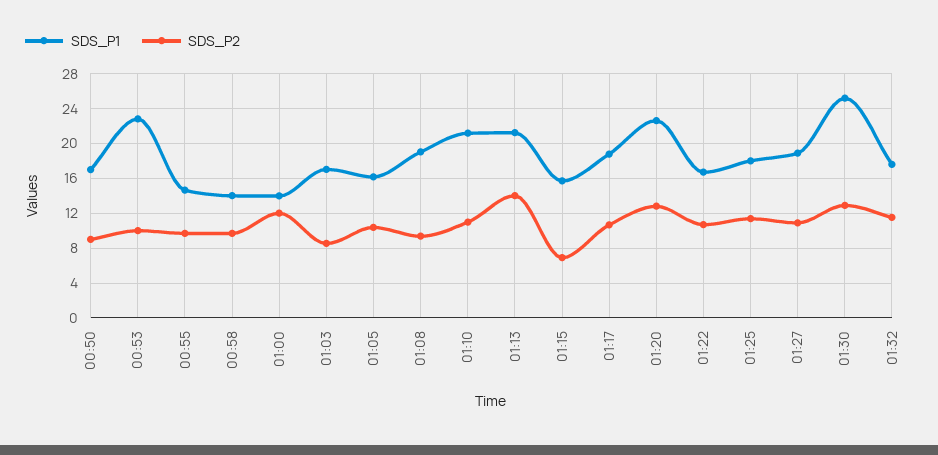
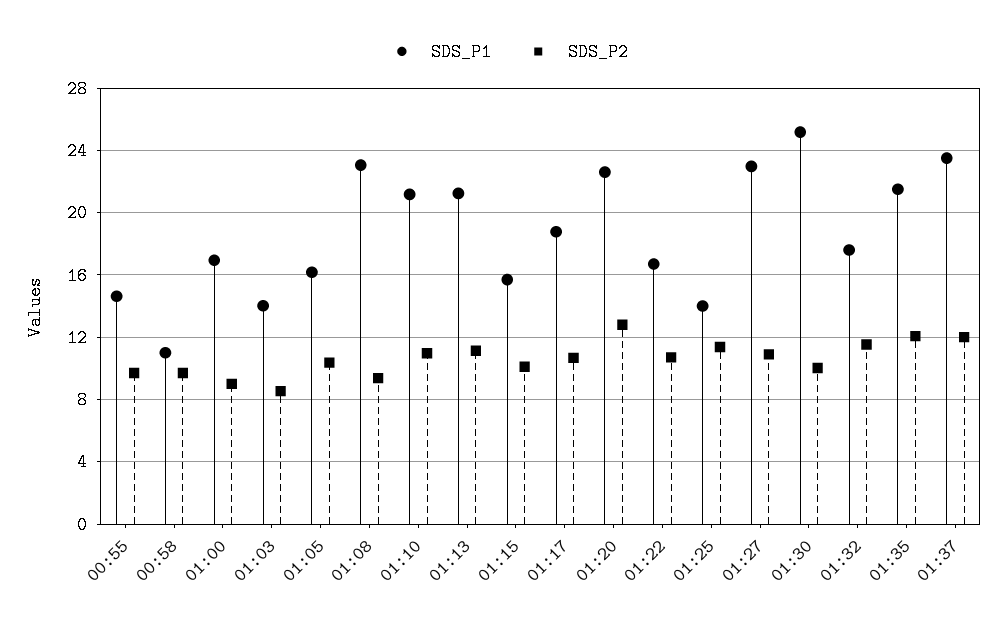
SDS_P1, 00:50: 17 -> none
SDS_P2, 00:50: 9 -> none
SDS_P1, 00:53: 23 -> none
SDS_P2, 00:53: 10 -> none
SDS_P1, 00:58: 14 -> 11
SDS_P1, 01:00: 14 -> 17
SDS_P2, 01:00: 12 -> 9
SDS_P1, 01:03: 17 -> 14
SDS_P1, 01:08: 19 -> 23
SDS_P2, 01:13: 14 -> 11
SDS_P2, 01:15: 7 -> 10
SDS_P1, 01:25: 18 -> 14
SDS_P1, 01:27: 19 -> 23
SDS_P2, 01:30: 13 -> 10
SDS_P1, 01:35: none -> 21.5
SDS_P2, 01:35: none -> 12
SDS_P1, 01:37: none -> 23.5
SDS_P2, 01:37: none -> 12

